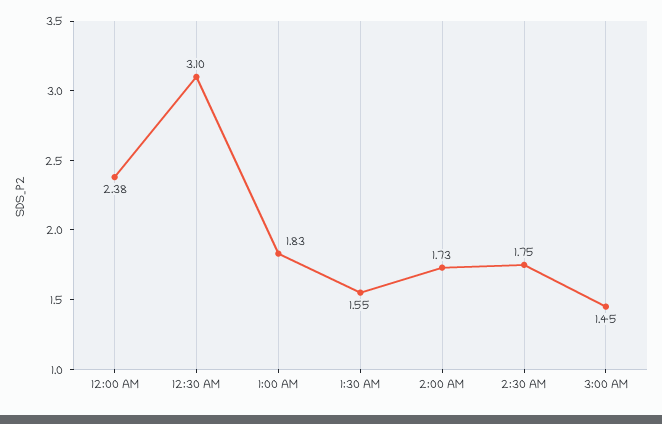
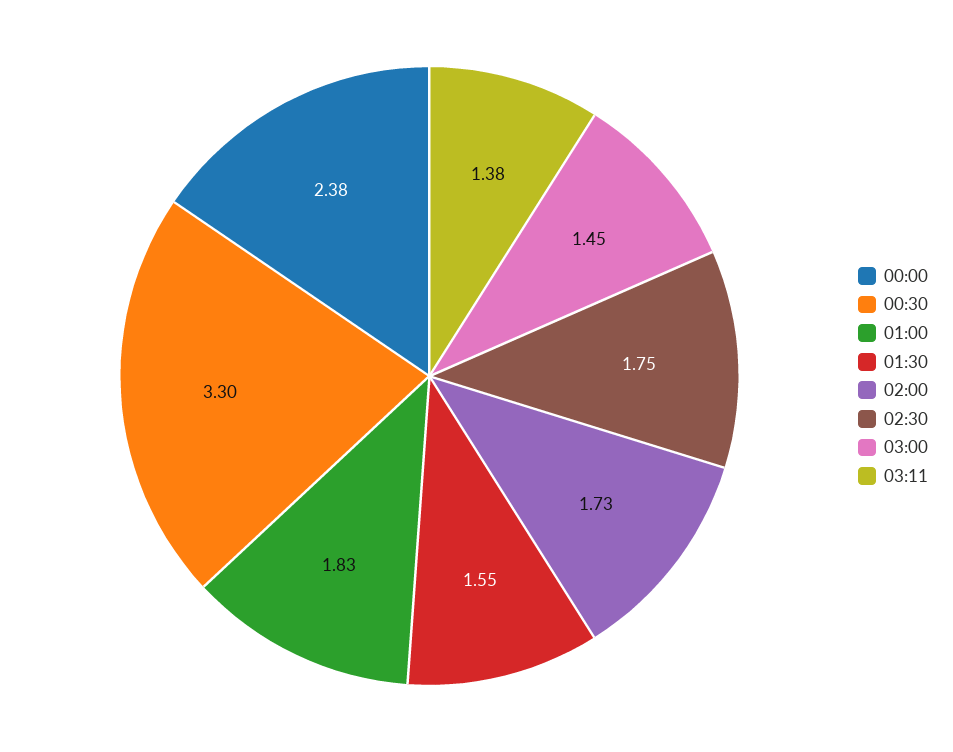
12:30 AM: 3.1 -> 3.3
03:11: none -> 1.38

